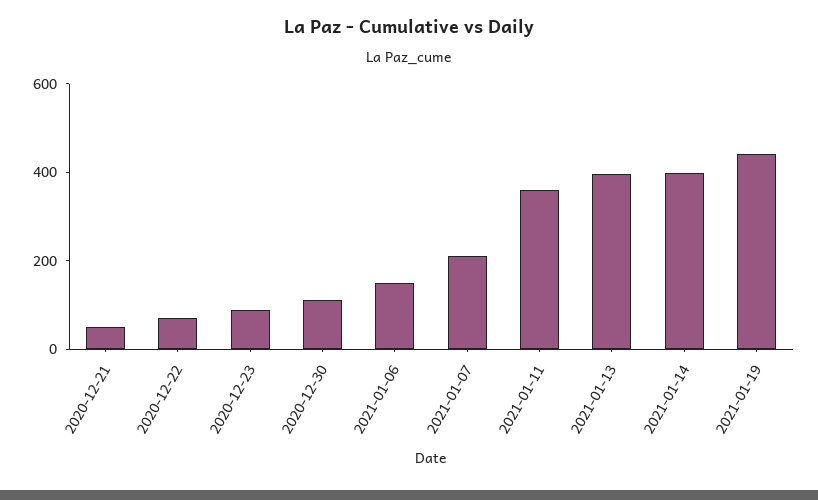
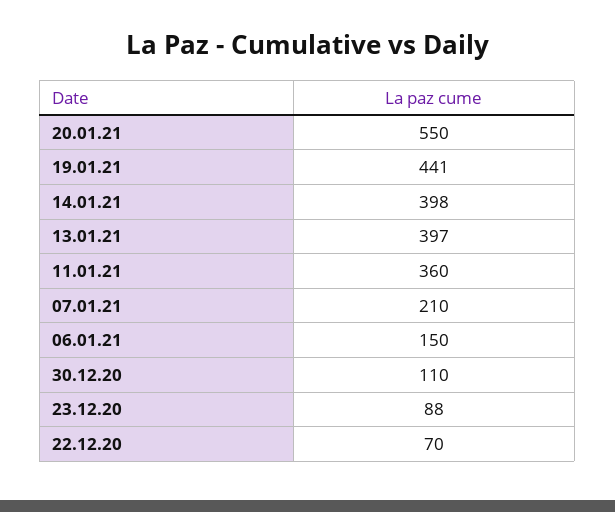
2020-12-21: 50 -> none
20.01.21: none -> 550

